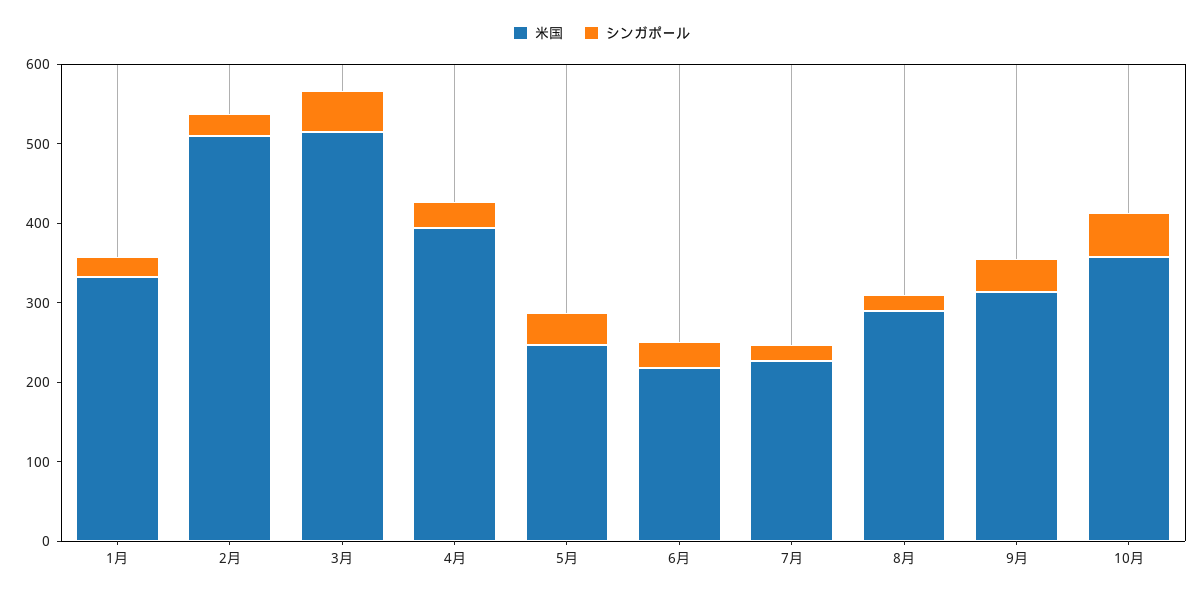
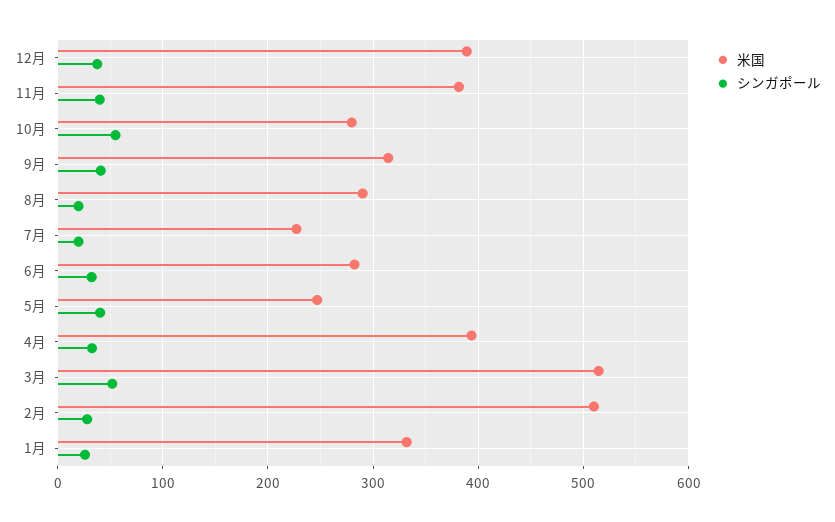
米国, 6月: 220 -> 280
米国, 10月: 360 -> 280
米国, 12月: none -> 390
シンガポール, 12月: none -> 40
米国, 11月: none -> 380
シンガポール, 11月: none -> 40

